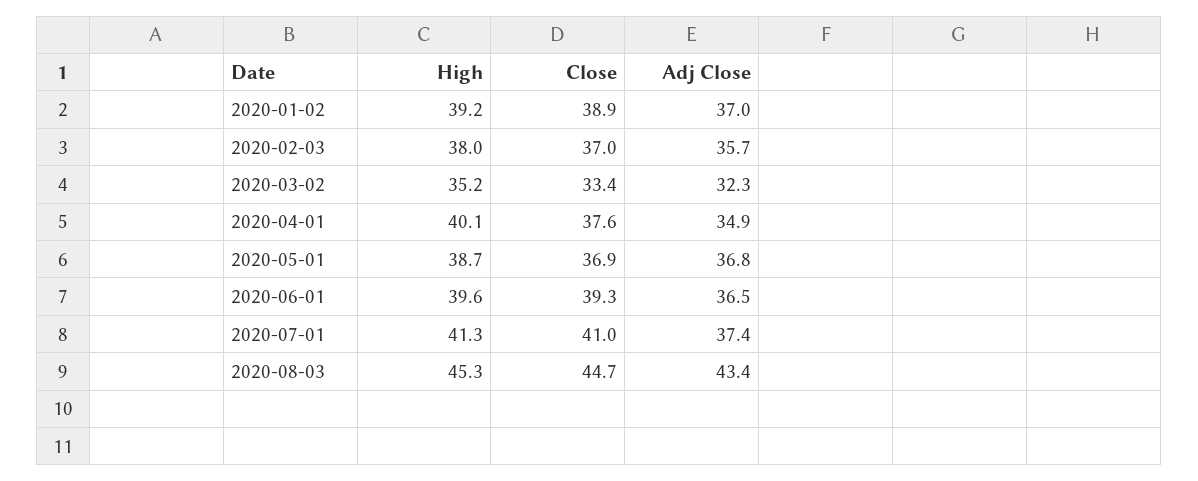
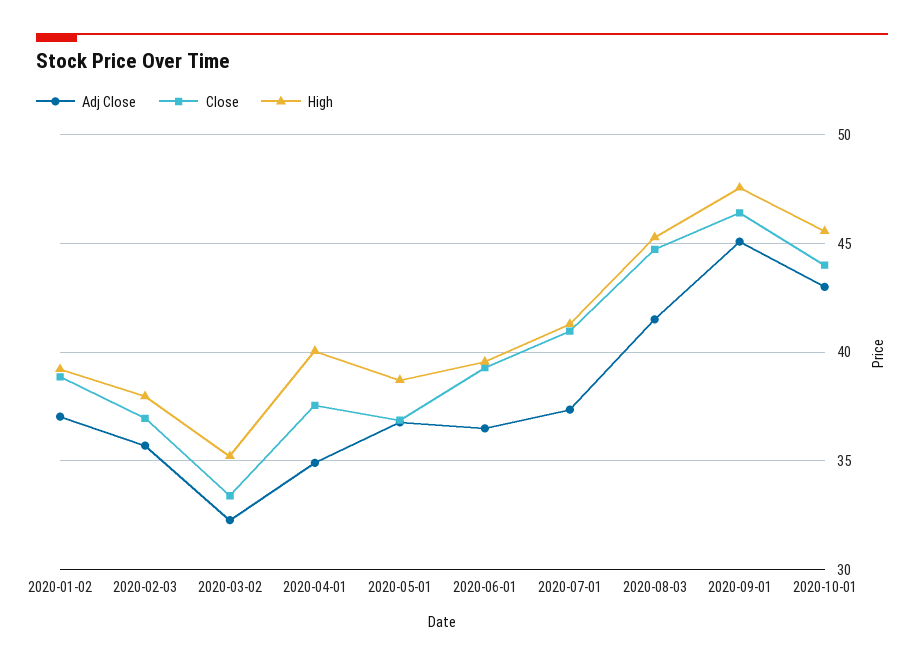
Adj Close, 2020-08-03: 43.4 -> 41.5
Adj Close, 2020-09-01: none -> 45
Close, 2020-09-01: none -> 46.5
High, 2020-09-01: none -> 47.5
Adj Close, 2020-10-01: none -> 43
Close, 2020-10-01: none -> 44
High, 2020-10-01: none -> 45.5

